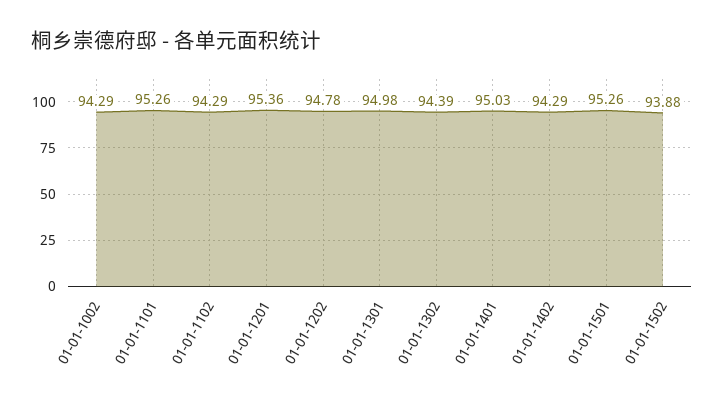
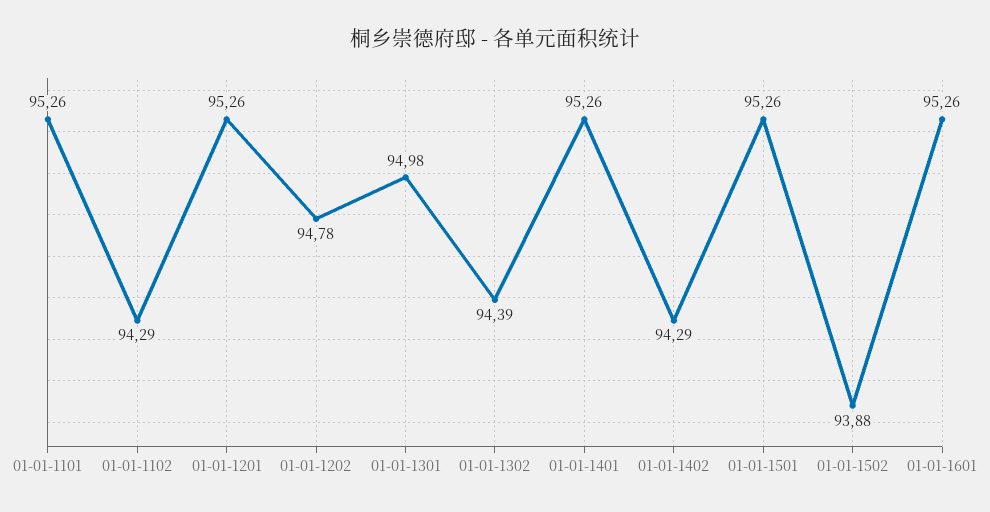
01-01-1002: 94.29 -> none
01-01-1201: 95.36 -> 95.26
01-01-1401: 95.03 -> 95.26
01-01-1601: none -> 95.26

